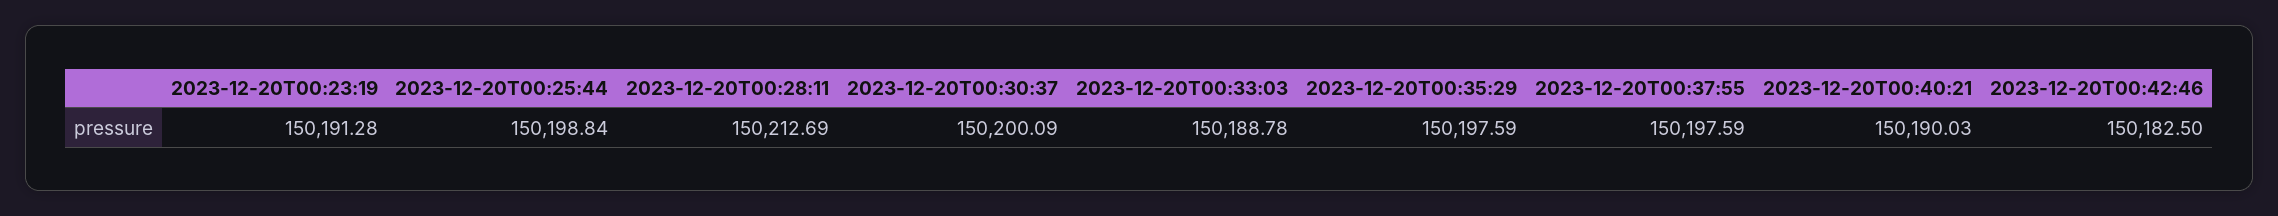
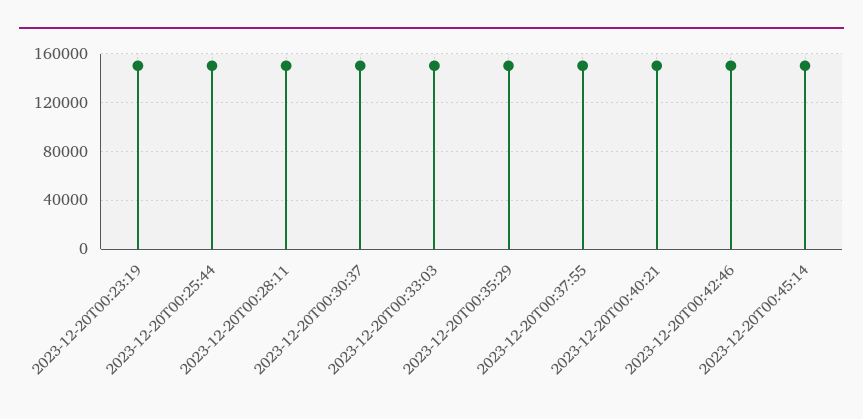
2023-12-20T00:45:14: none -> 150000

